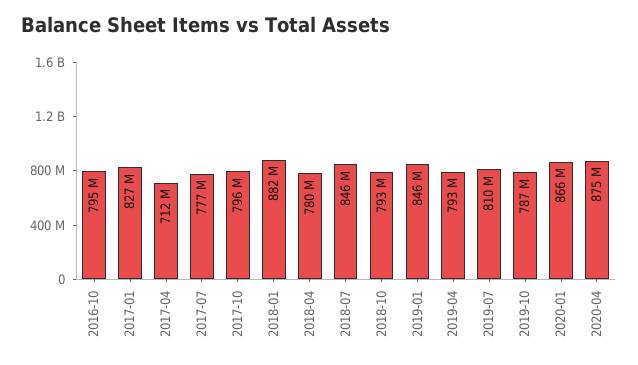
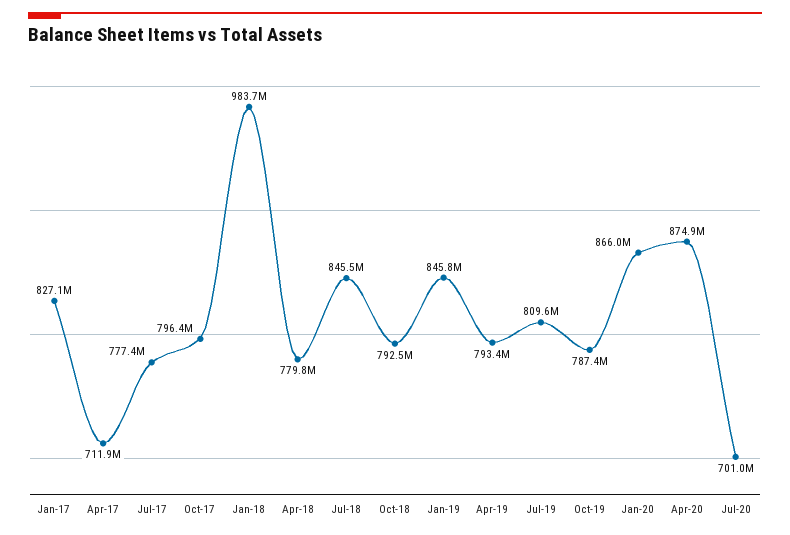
2016-10: 795000000 -> none
2018-01: 882000000 -> 983700000
Jul-20: none -> 701000000

